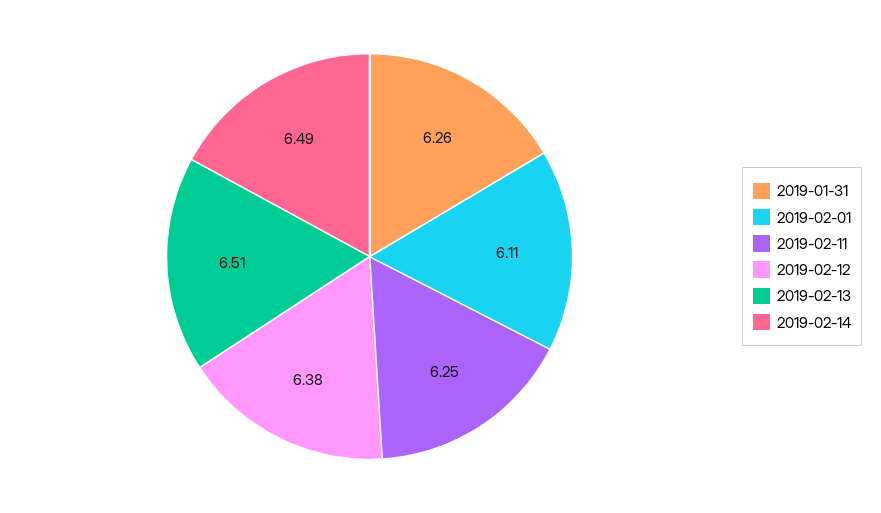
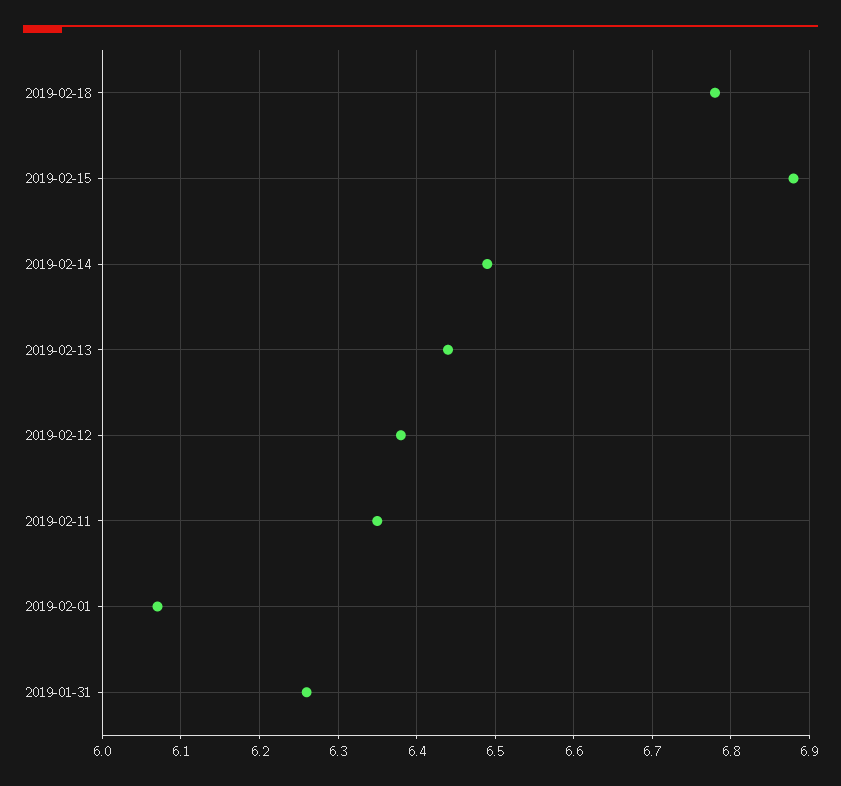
2019-02-01: 6.11 -> 6.07
2019-02-11: 6.25 -> 6.35
2019-02-13: 6.51 -> 6.44
2019-02-18: none -> 6.78
2019-02-15: none -> 6.88

